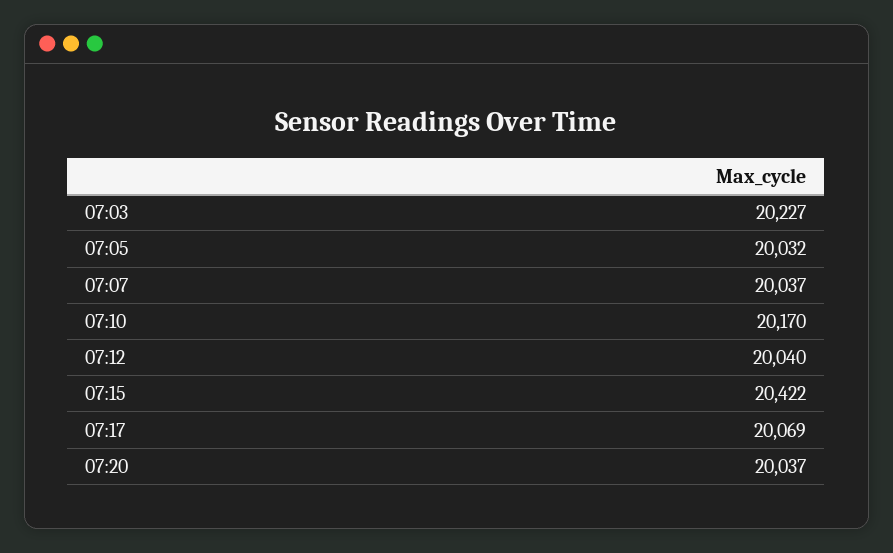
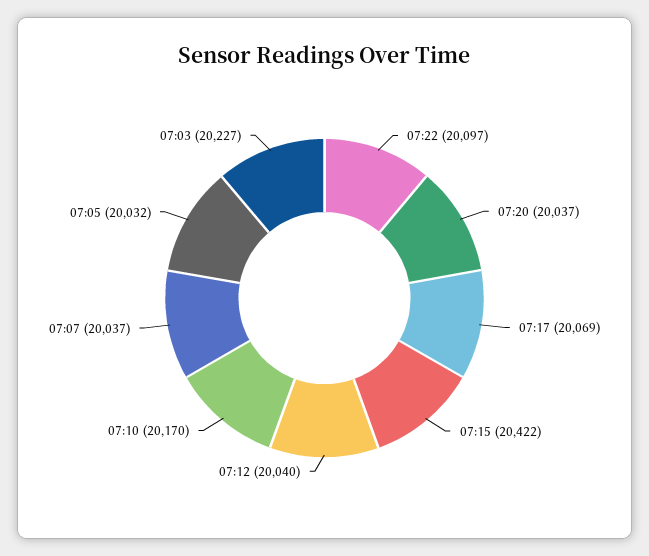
07:22: none -> 20097

